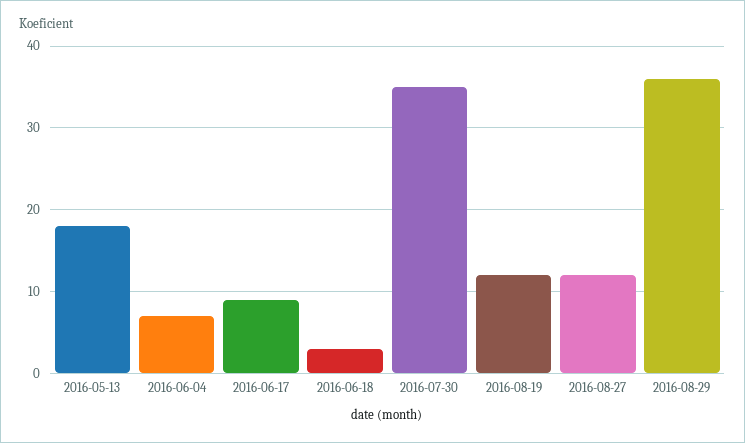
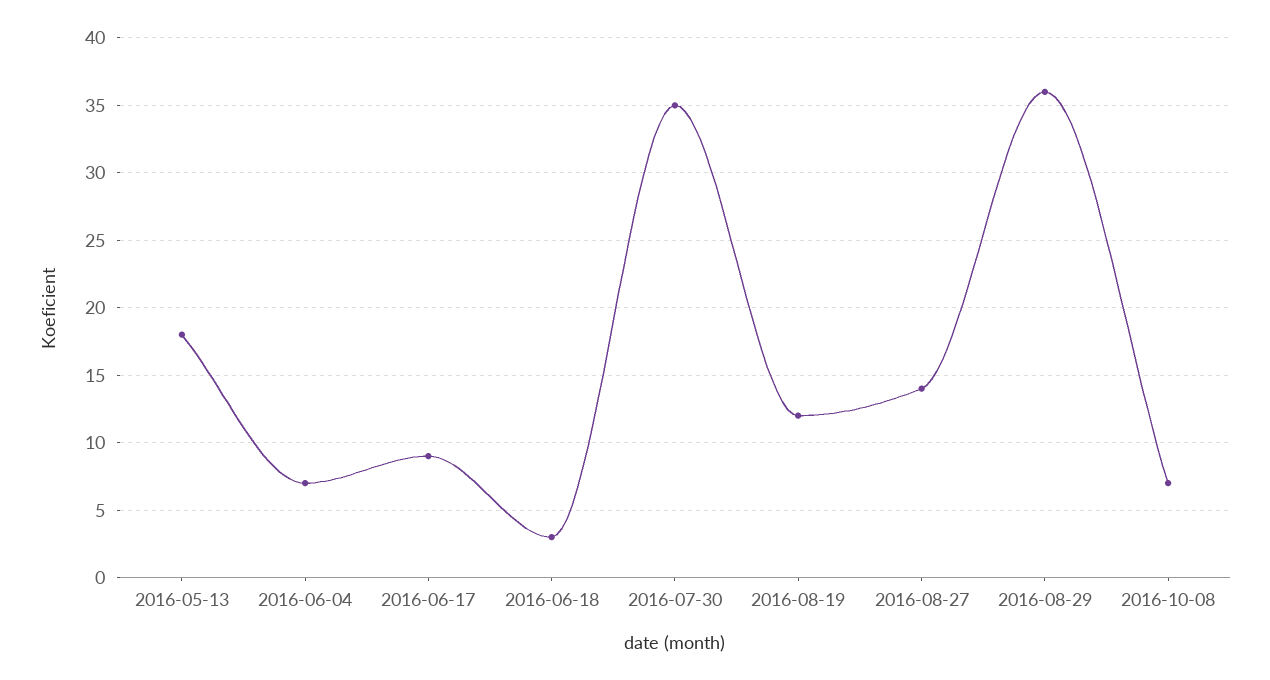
2016-08-27: 12 -> 14
2016-10-08: none -> 7

